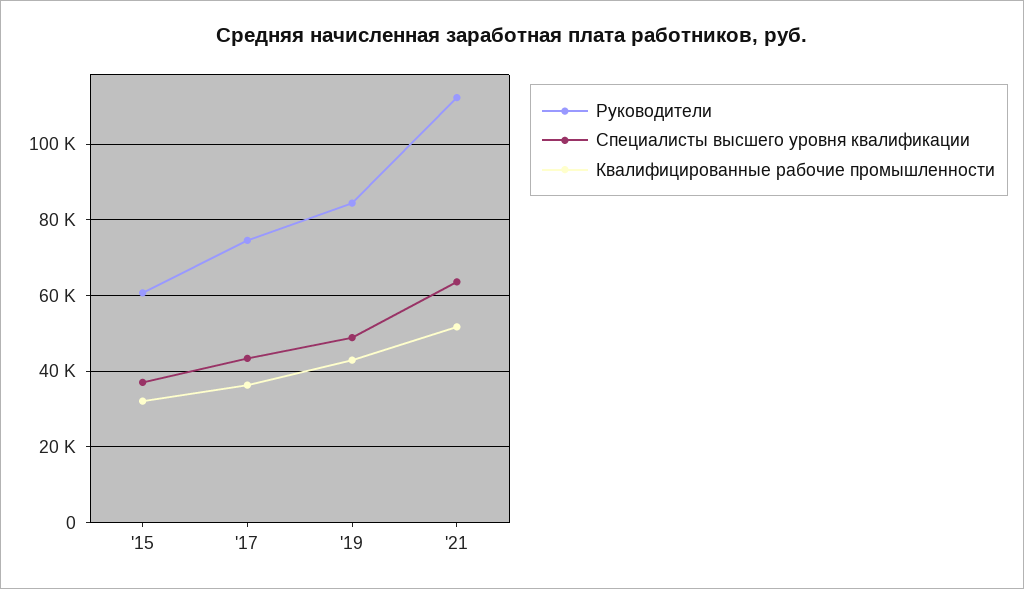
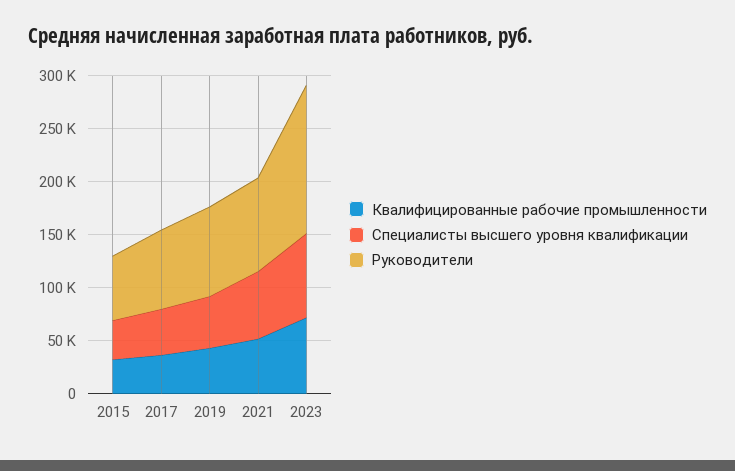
Руководители, '21: 112000 -> 90000
Квалифицированные рабочие промышленности, 2023: none -> 70000
Специалисты высшего уровня квалификации, 2023: none -> 80000
Руководители, 2023: none -> 140000

